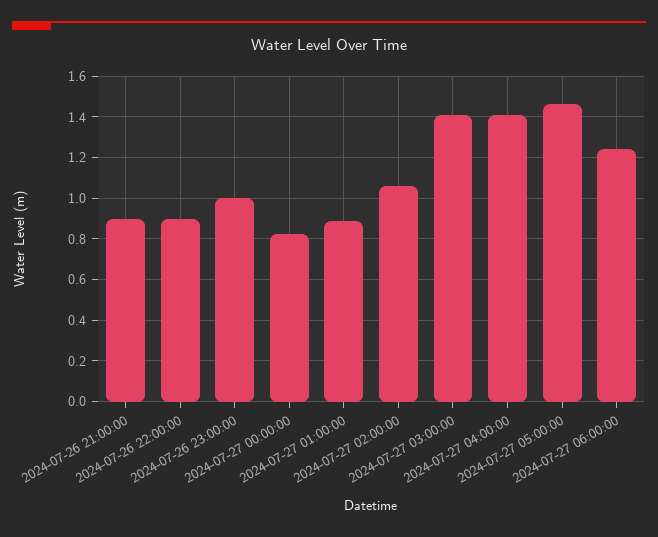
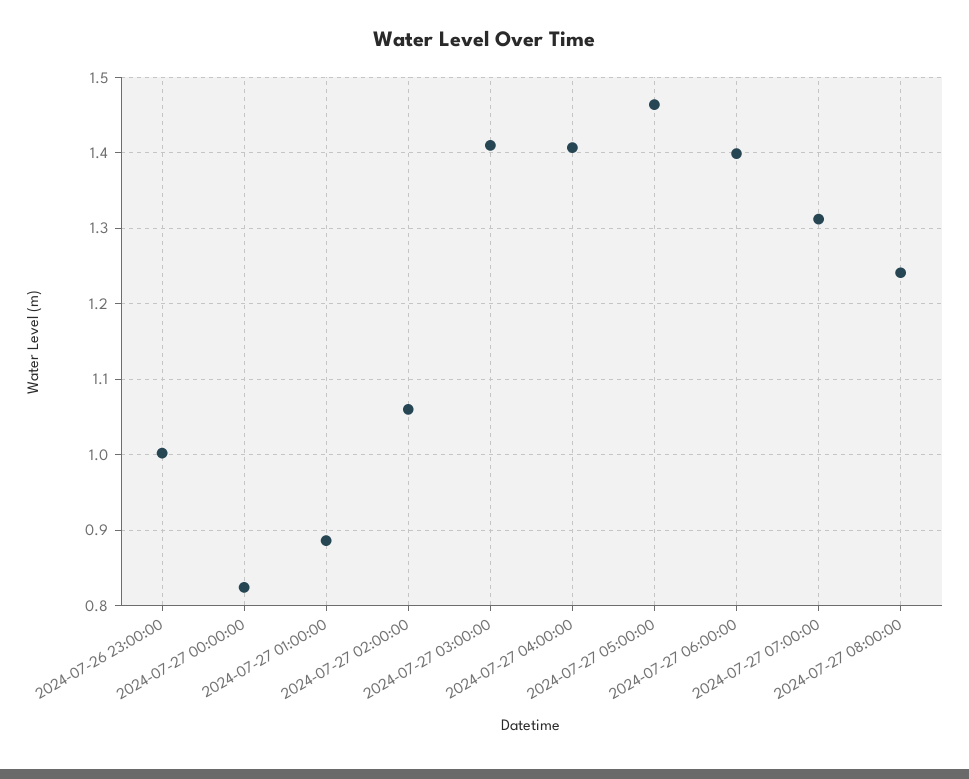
2024-07-26 21:00:00: 0.9 -> none
2024-07-26 22:00:00: 0.9 -> none
2024-07-27 06:00:00: 1.25 -> 1.4
2024-07-27 07:00:00: none -> 1.31
2024-07-27 08:00:00: none -> 1.24

